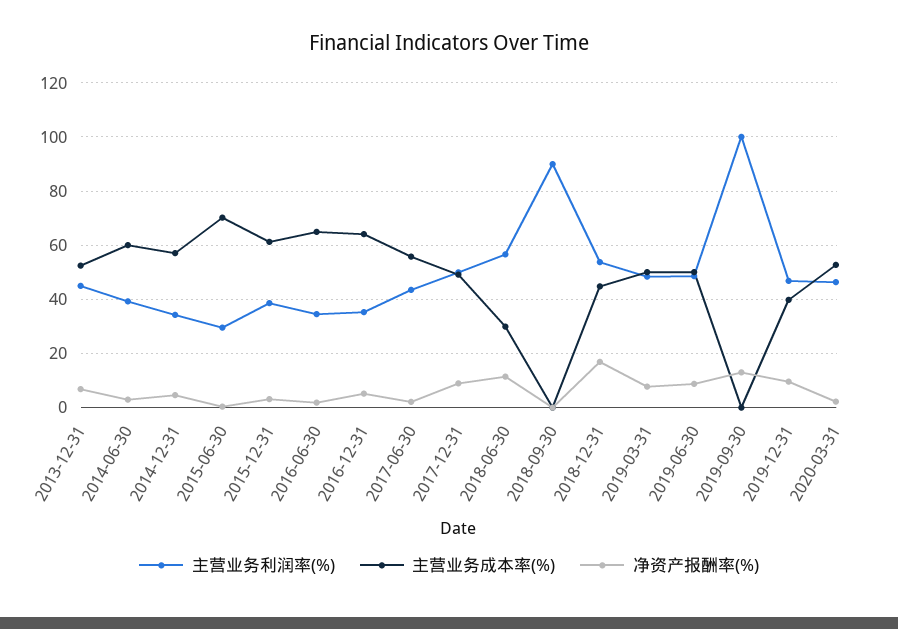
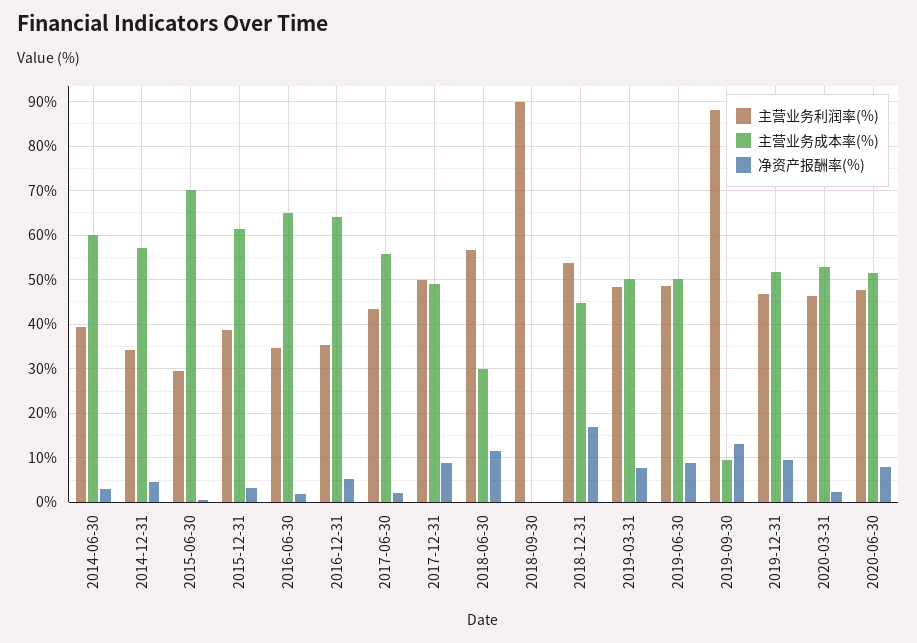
主营业务利润率(%), 2013-12-31: 45 -> none
主营业务成本率(%), 2013-12-31: 52.5 -> none
净资产报酬率(%), 2013-12-31: 7.5 -> none
主营业务利润率(%), 2019-09-30: 100 -> 88
主营业务成本率(%), 2019-09-30: 0 -> 10
主营业务成本率(%), 2019-12-31: 40 -> 52
主营业务利润率(%), 2020-06-30: none -> 48
主营业务成本率(%), 2020-06-30: none -> 52
净资产报酬率(%), 2020-06-30: none -> 8

